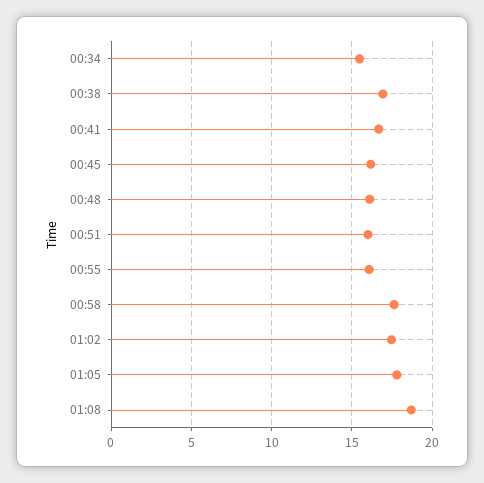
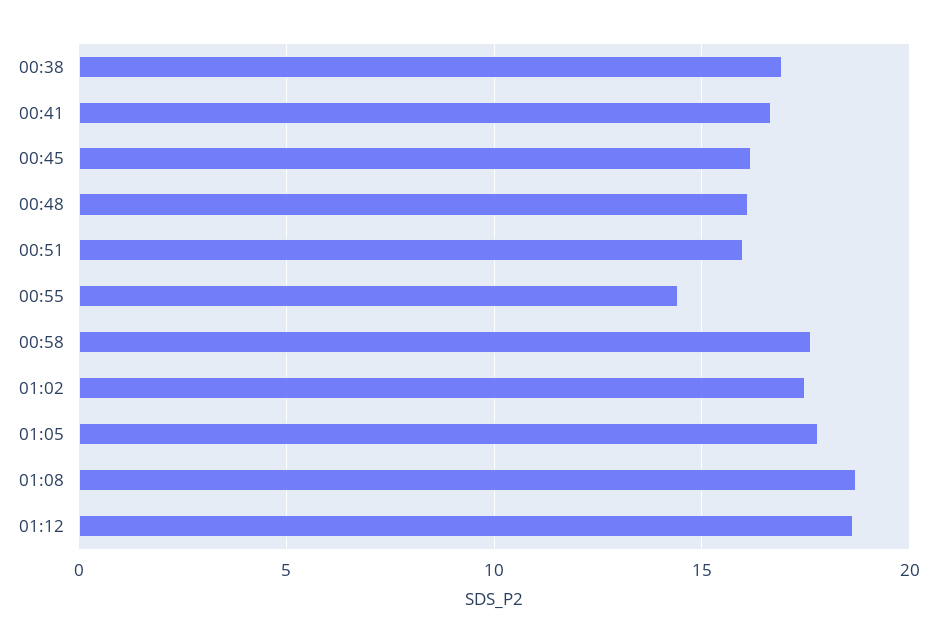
00:34: 15.5 -> none
00:55: 16 -> 14.5
01:12: none -> 18.5

